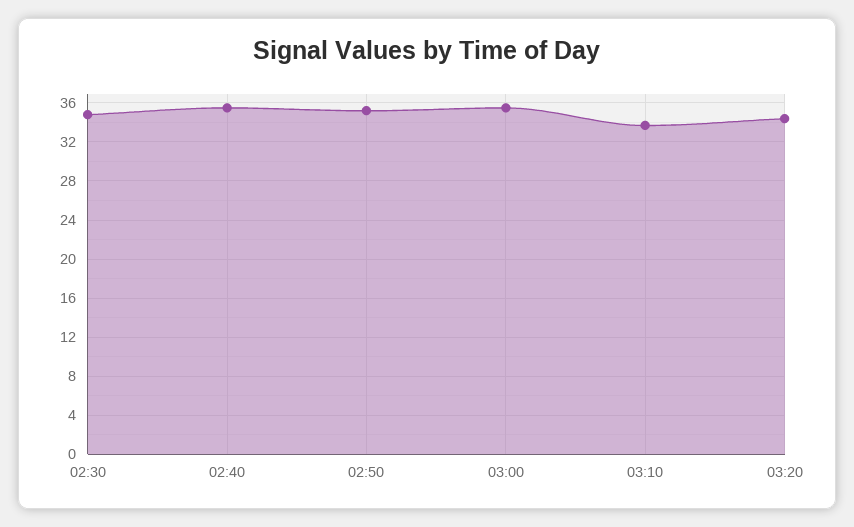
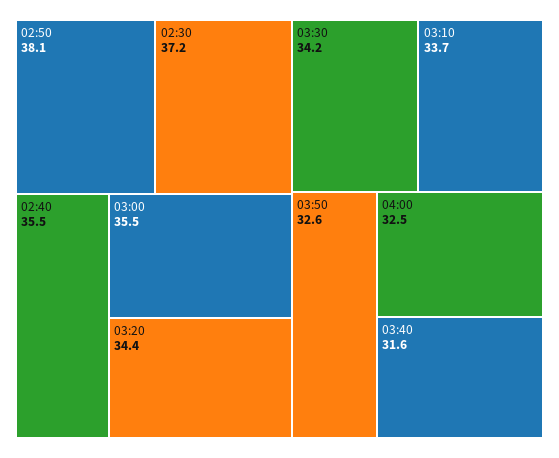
02:30: 35 -> 37.2
02:50: 35 -> 38.1
03:30: none -> 34.2
03:50: none -> 32.6
04:00: none -> 32.5
03:40: none -> 31.6

